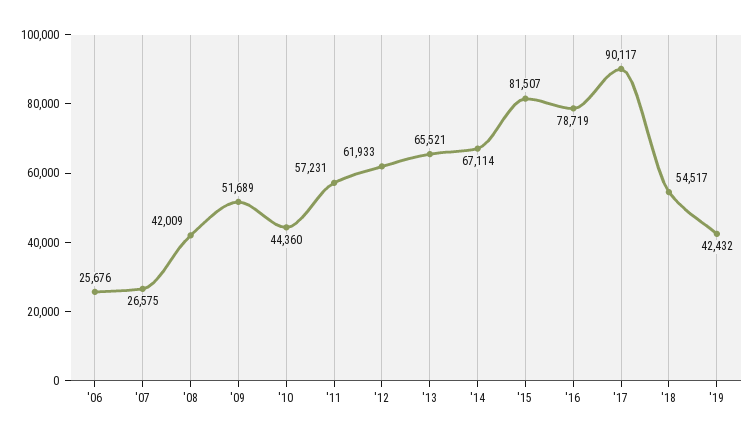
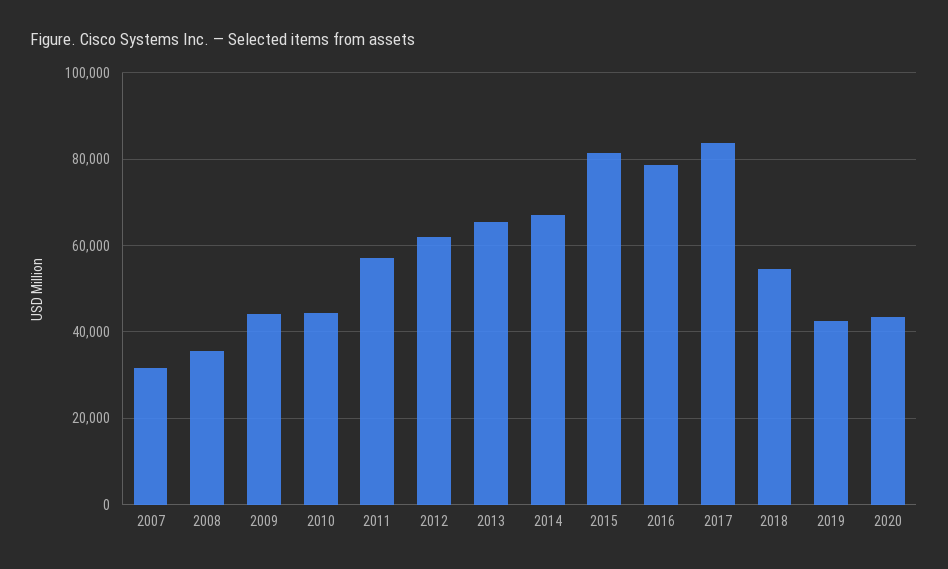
'06: 25676 -> none
'07: 26575 -> 32000
'08: 42009 -> 36000
'09: 51689 -> 44000
'17: 90117 -> 84000
2020: none -> 44000

